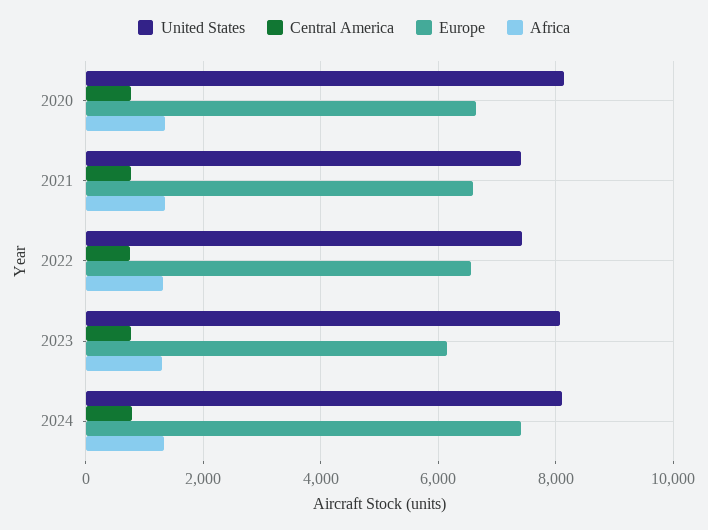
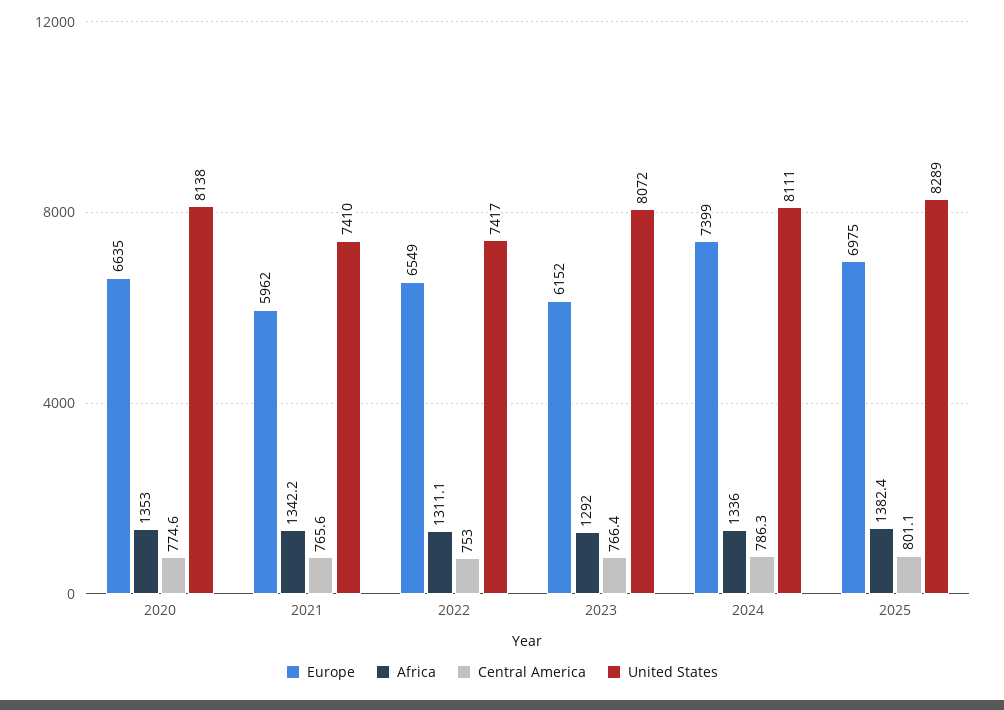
Europe, 2021: 6600 -> 5962
Europe, 2025: none -> 6975
Africa, 2025: none -> 1382.4
Central America, 2025: none -> 801.1
United States, 2025: none -> 8289

